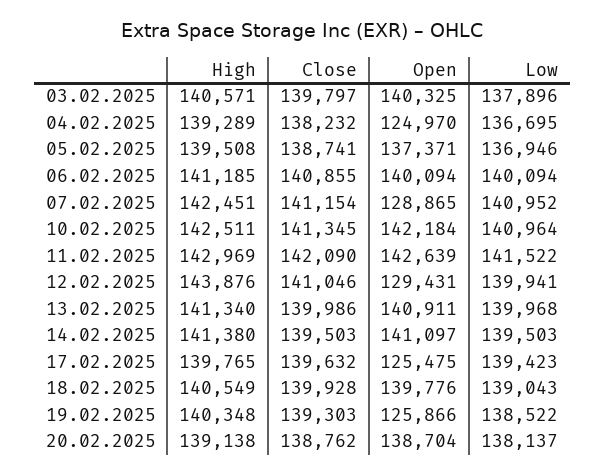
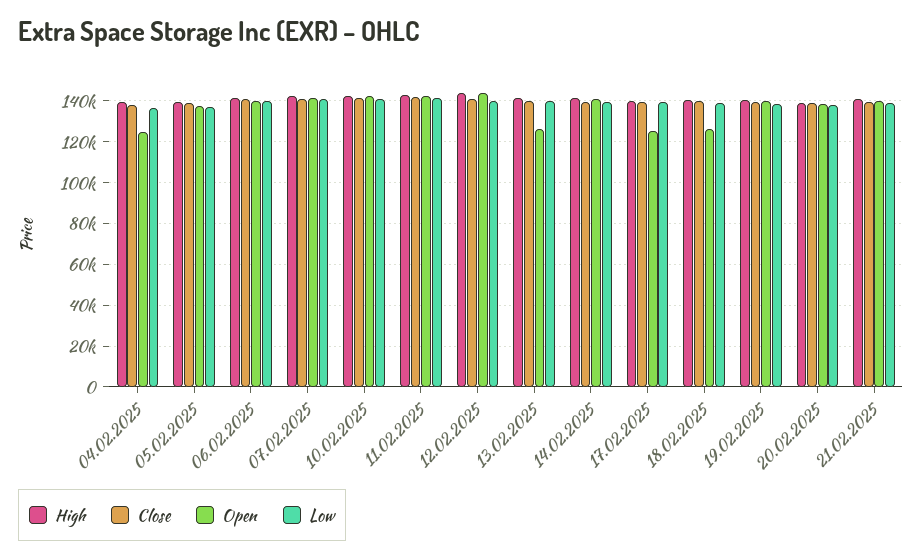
High, 03.02.2025: 140571 -> none
Close, 03.02.2025: 139797 -> none
Open, 03.02.2025: 140325 -> none
Low, 03.02.2025: 137896 -> none
Open, 07.02.2025: 128865 -> 140000
Open, 12.02.2025: 129431 -> 145000
Open, 13.02.2025: 140911 -> 125000
Open, 18.02.2025: 139776 -> 125000
Open, 19.02.2025: 125866 -> 140000
High, 21.02.2025: none -> 140000
Close, 21.02.2025: none -> 140000
Open, 21.02.2025: none -> 140000
Low, 21.02.2025: none -> 140000

